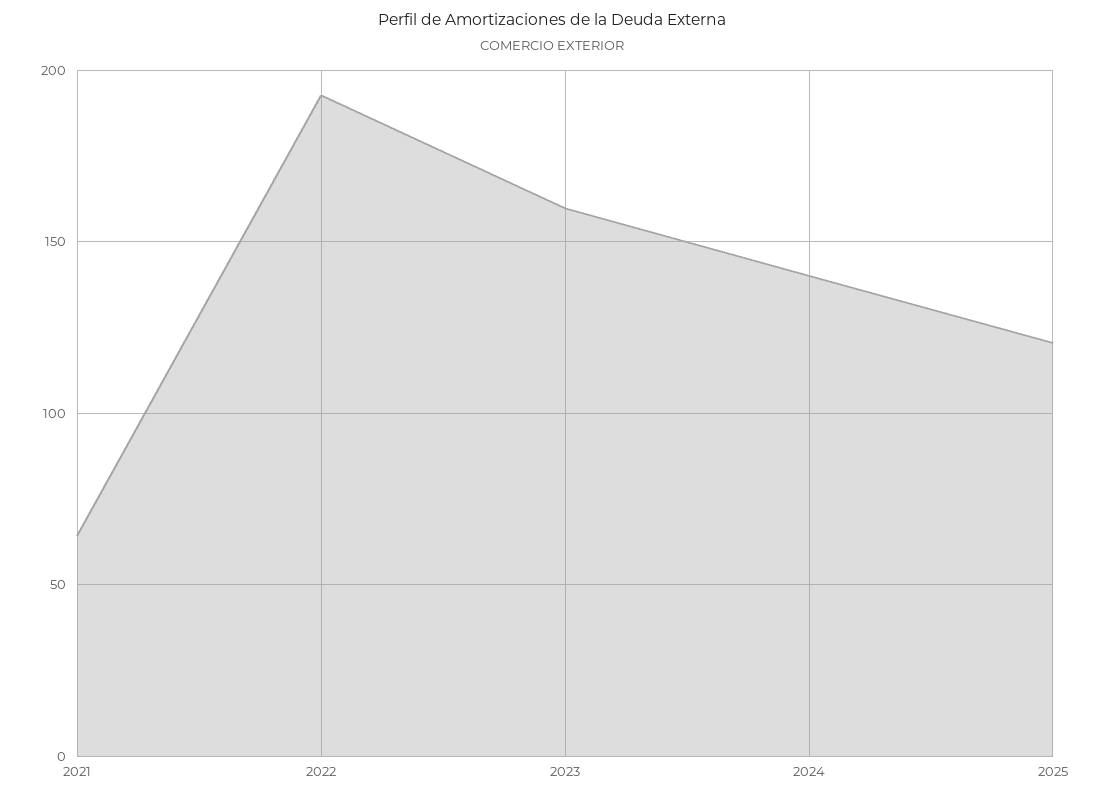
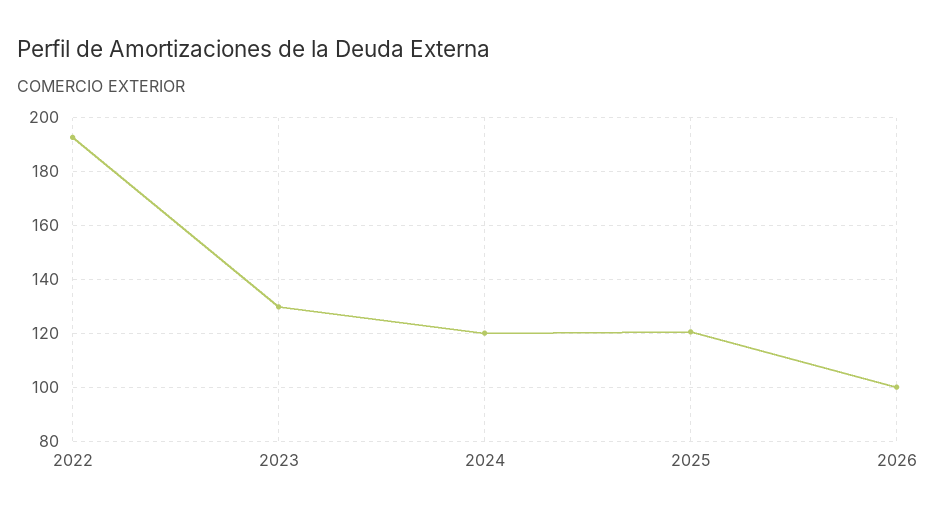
2021: 65 -> none
2023: 160 -> 130
2024: 140 -> 120
2026: none -> 100

